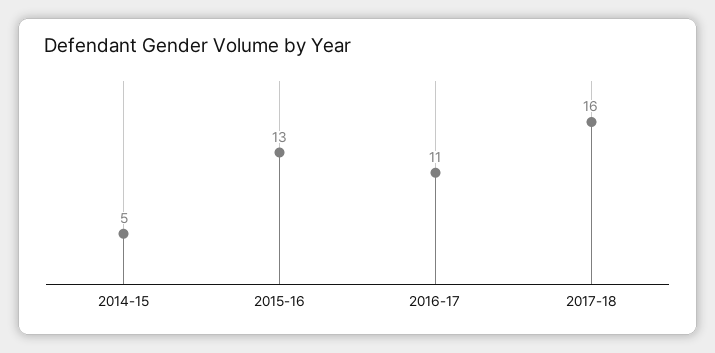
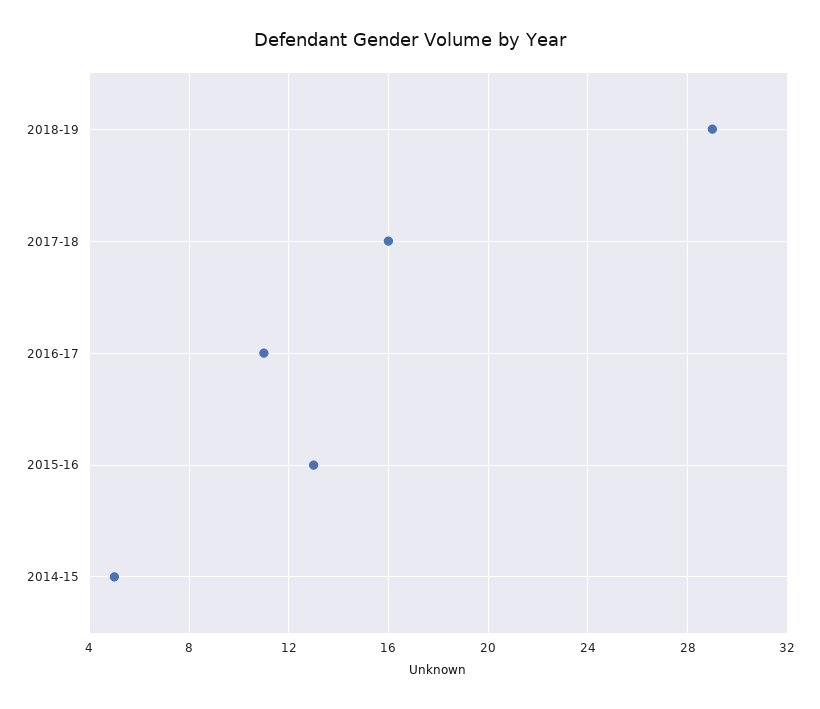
2018-19: none -> 29

